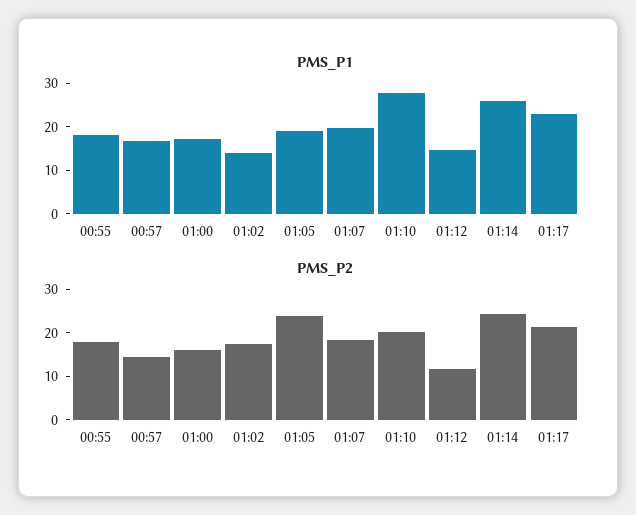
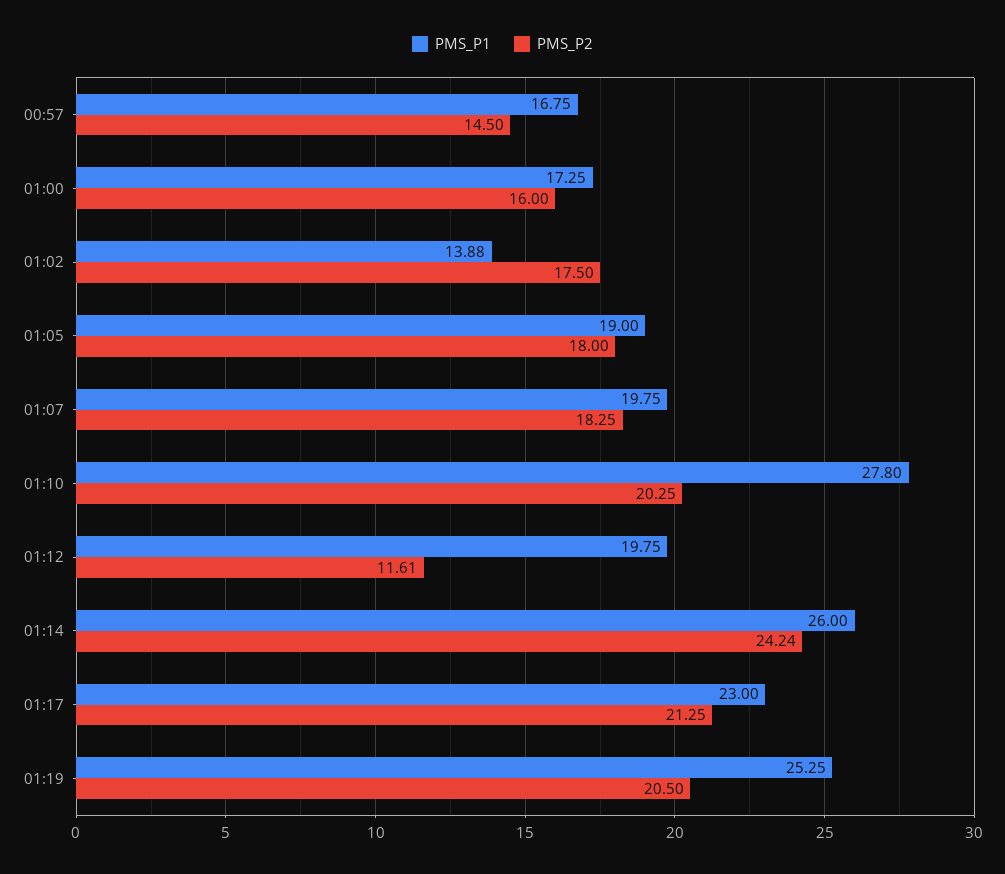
PMS_P1, 00:55: 18 -> none
PMS_P1, 01:12: 14 -> 19.75
PMS_P2, 00:55: 18 -> none
PMS_P2, 01:05: 24 -> 18
PMS_P1, 01:19: none -> 25.25
PMS_P2, 01:19: none -> 20.5

